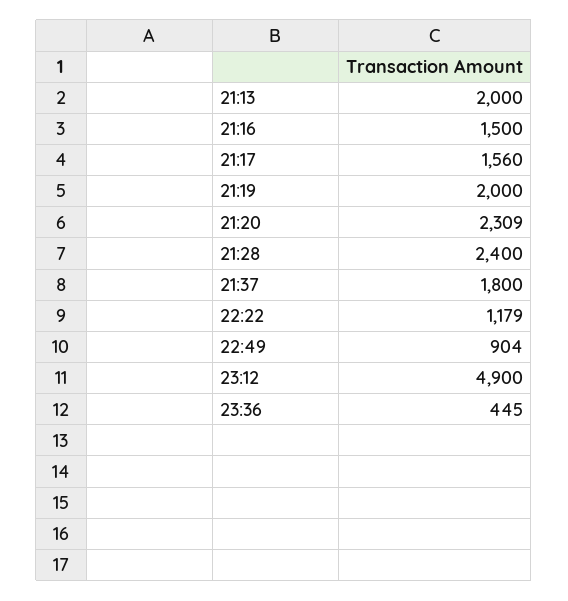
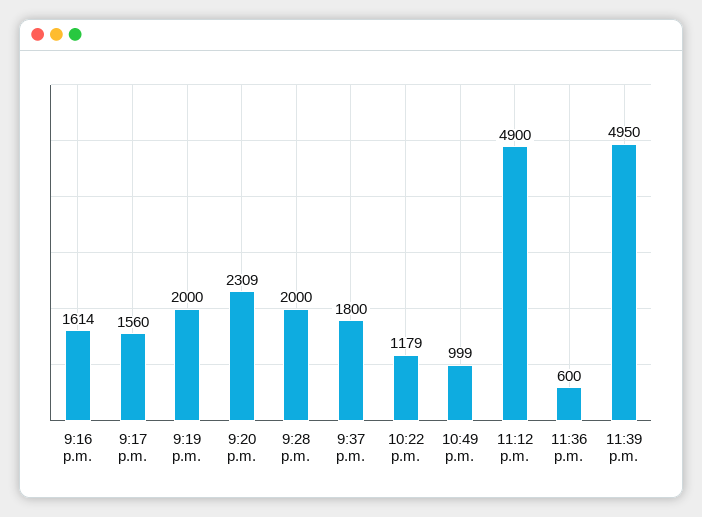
21:13: 2000 -> none
21:16: 1500 -> 1614
21:28: 2400 -> 2000
22:49: 904 -> 999
23:36: 445 -> 600
11:39 p.m.: none -> 4950

